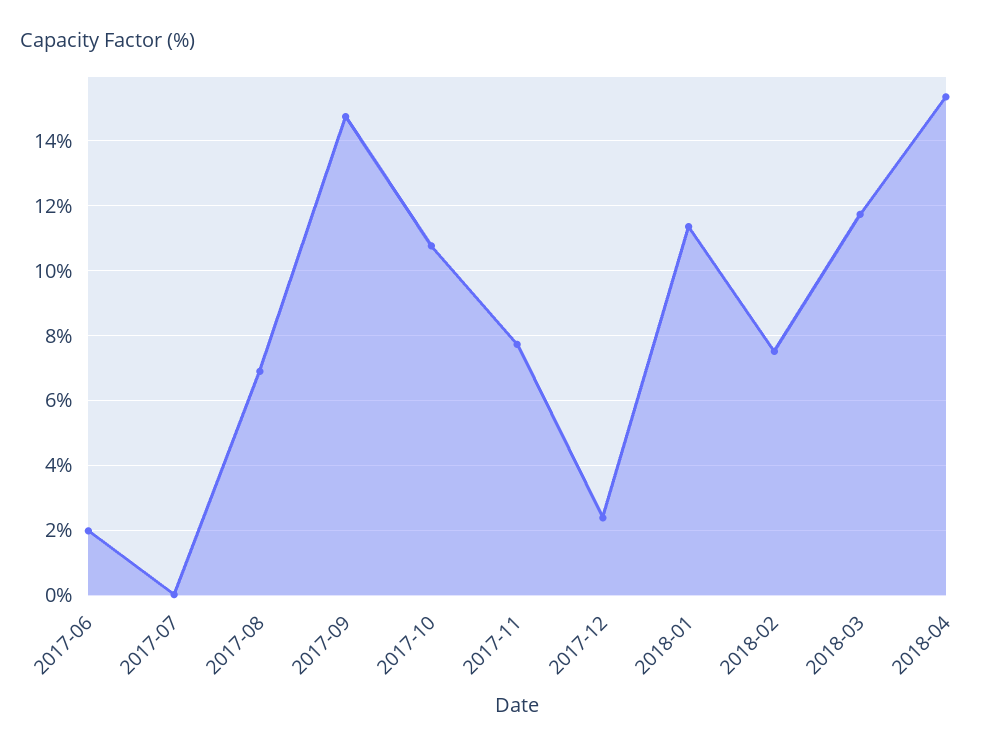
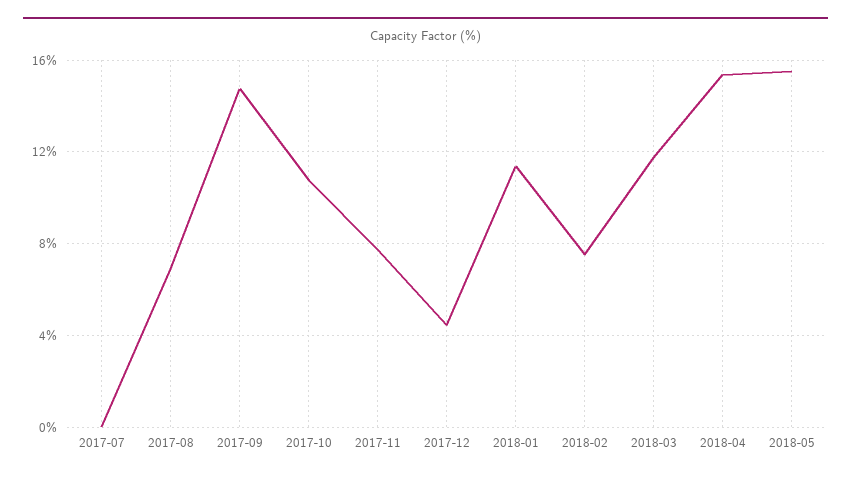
2017-06: 2 -> none
2017-12: 2.4 -> 4.5
2018-05: none -> 15.5

